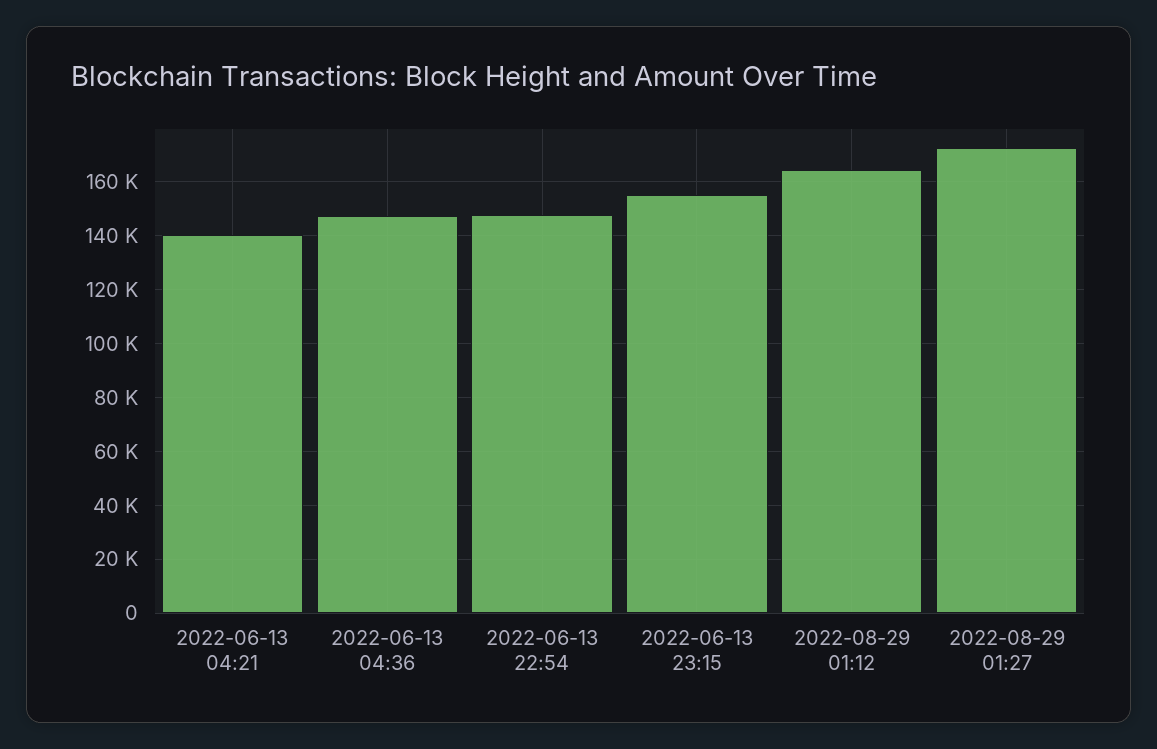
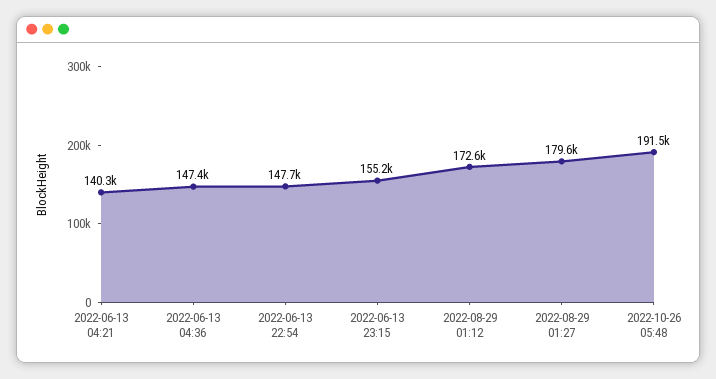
2022-08-29 01:12: 165000 -> 172600
2022-08-29 01:27: 172500 -> 179600
2022-10-26 05:48: none -> 191500

